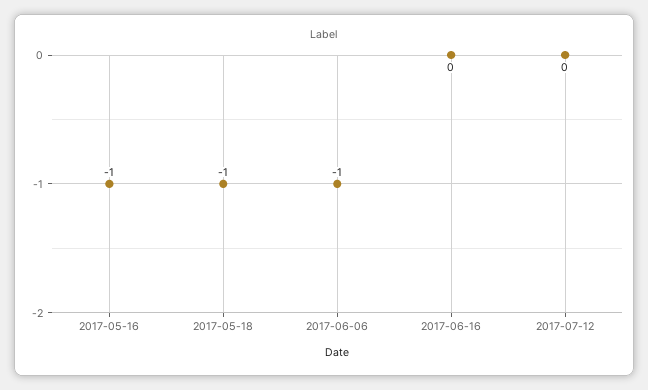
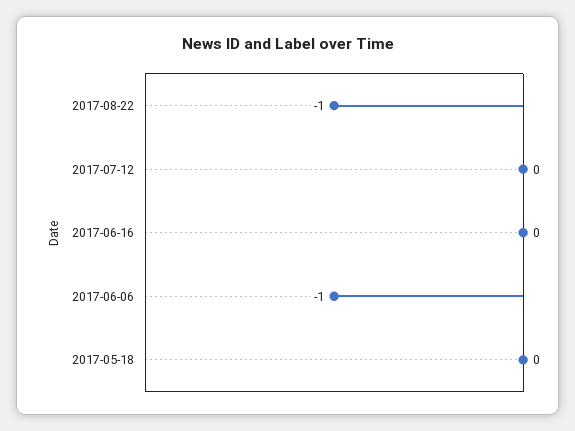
2017-05-16: -1 -> none
2017-05-18: -1 -> 0
2017-08-22: none -> -1

